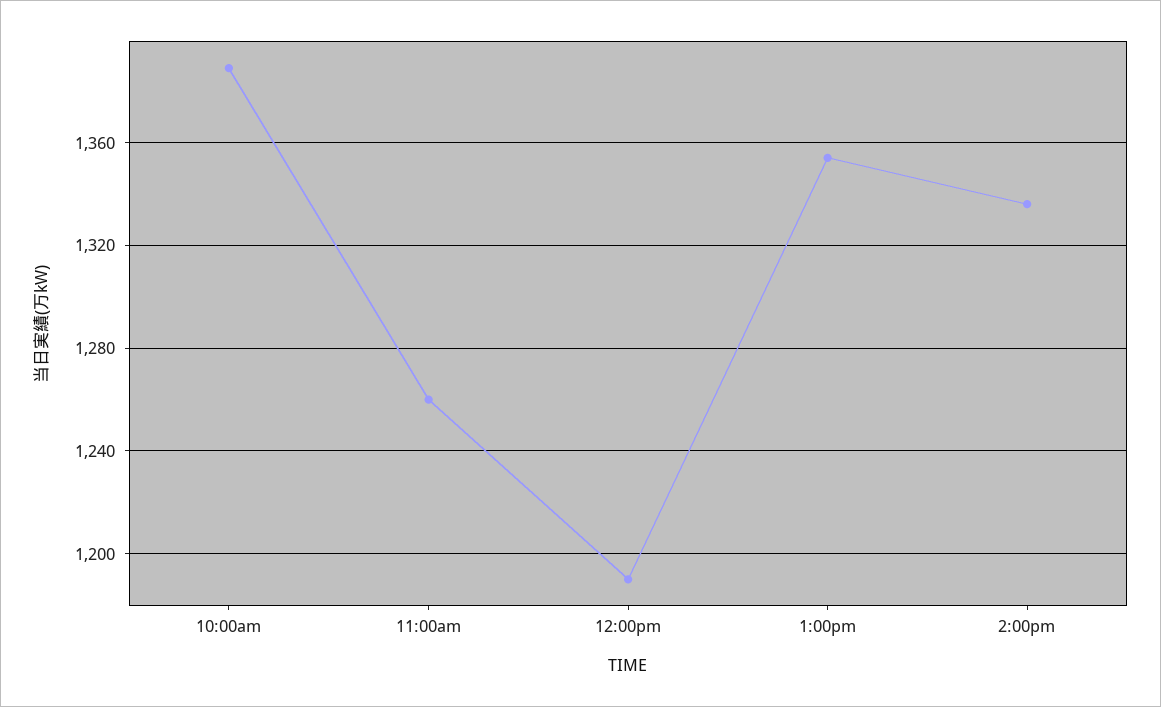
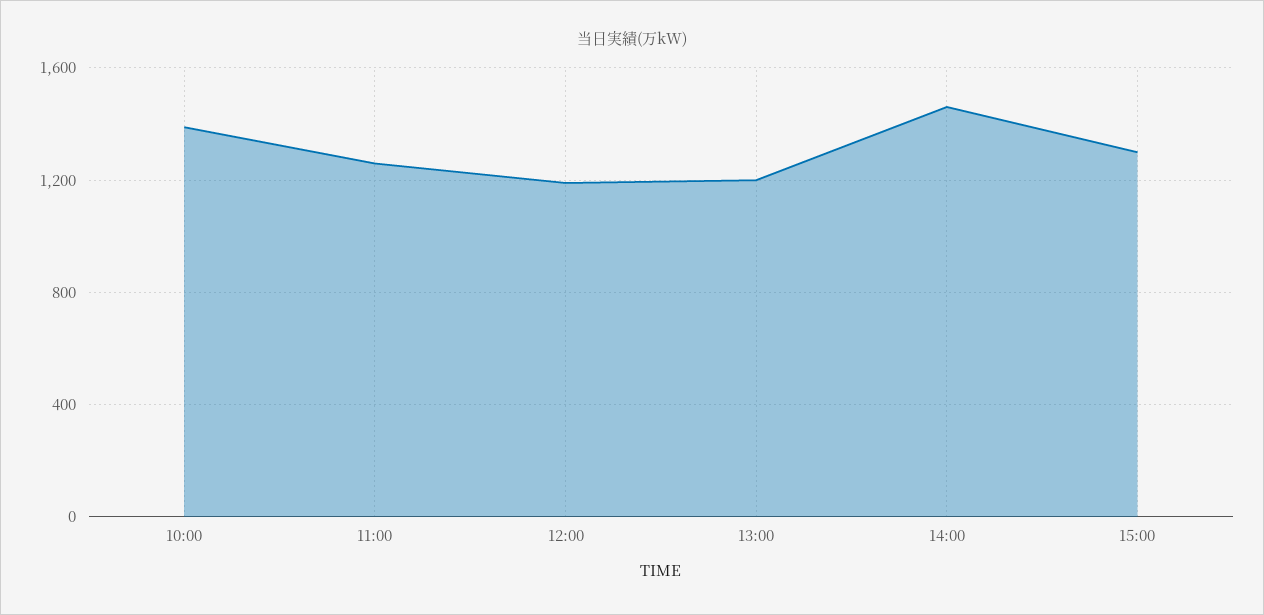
1:00pm: 1355 -> 1200
2:00pm: 1335 -> 1450
15:00: none -> 1300

